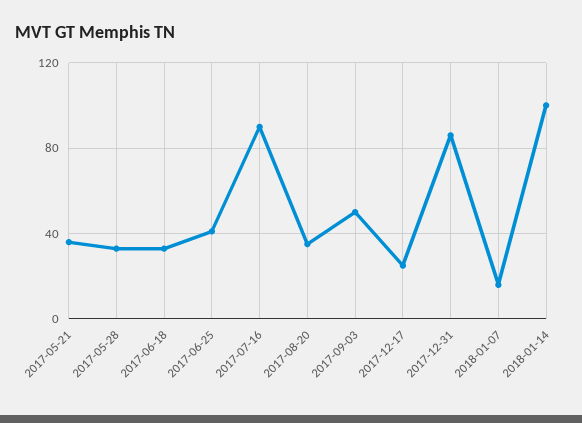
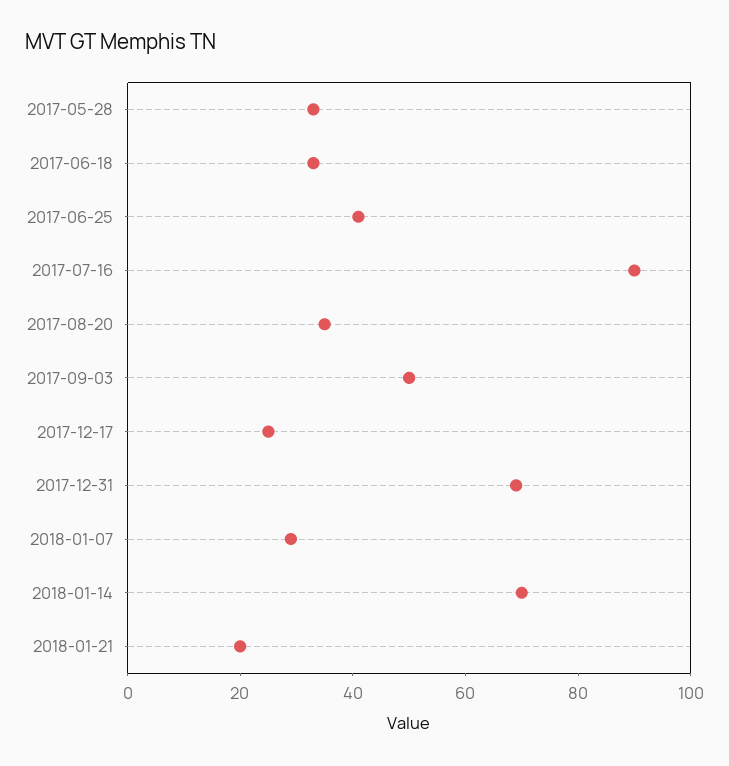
2017-05-21: 35 -> none
2017-12-31: 85 -> 70
2018-01-07: 15 -> 30
2018-01-14: 100 -> 70
2018-01-21: none -> 20

